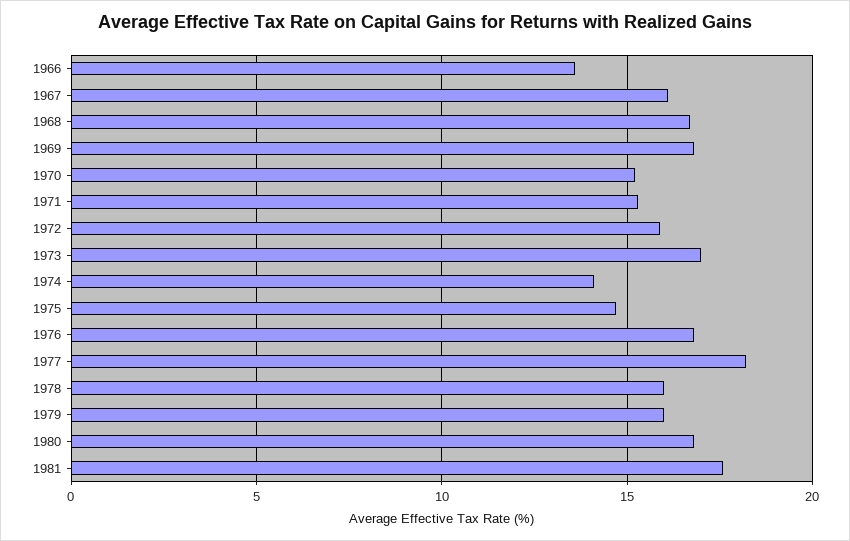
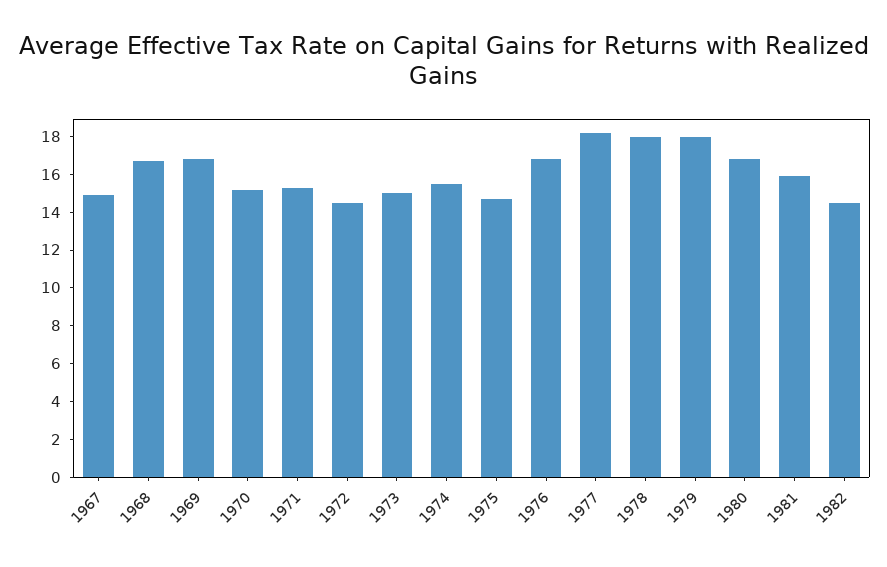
1966: 13.5 -> none
1967: 16 -> 15
1972: 16 -> 14.5
1973: 17 -> 15
1974: 14 -> 15.5
1978: 16 -> 18
1979: 16 -> 18
1981: 17.5 -> 16
1982: none -> 14.5

